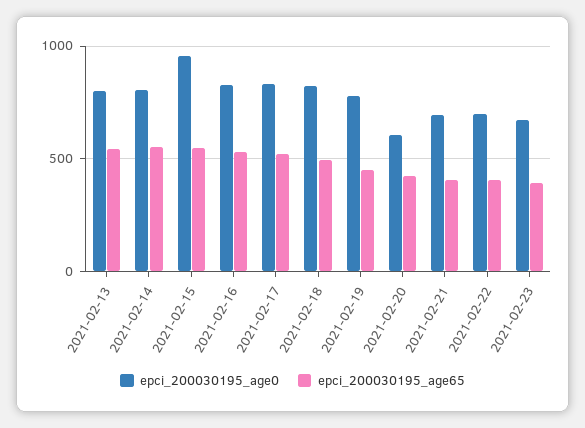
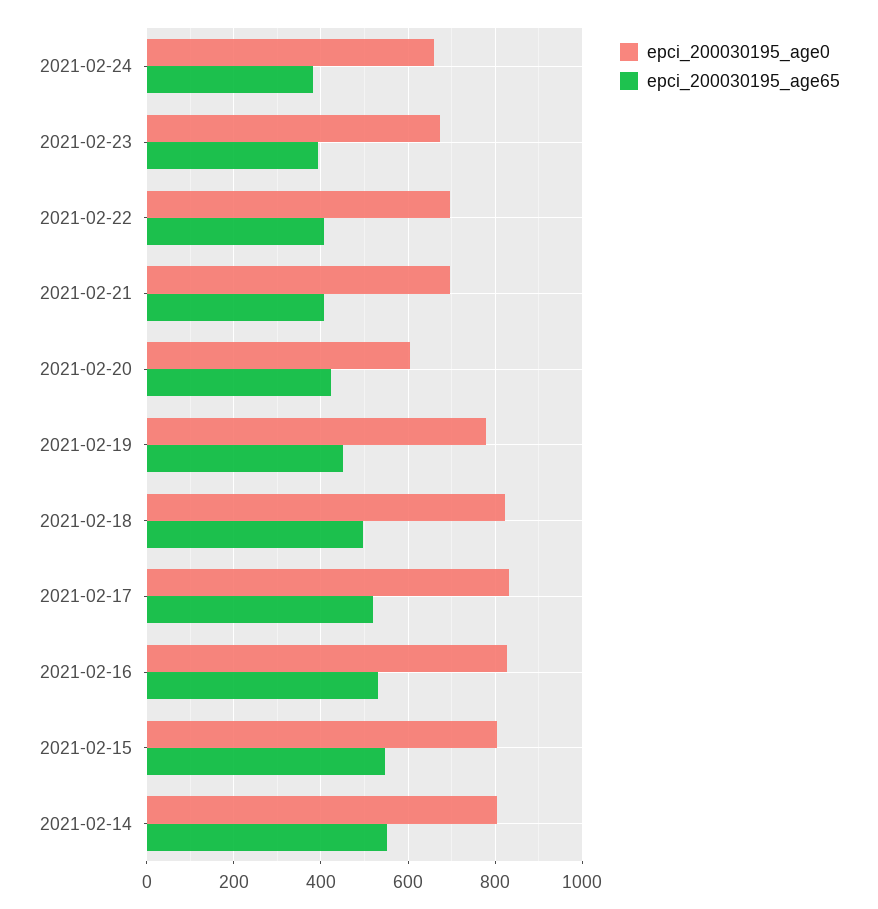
epci_200030195_age0, 2021-02-13: 800 -> none
epci_200030195_age65, 2021-02-13: 550 -> none
epci_200030195_age0, 2021-02-15: 950 -> 800
epci_200030195_age0, 2021-02-24: none -> 660
epci_200030195_age65, 2021-02-24: none -> 380

